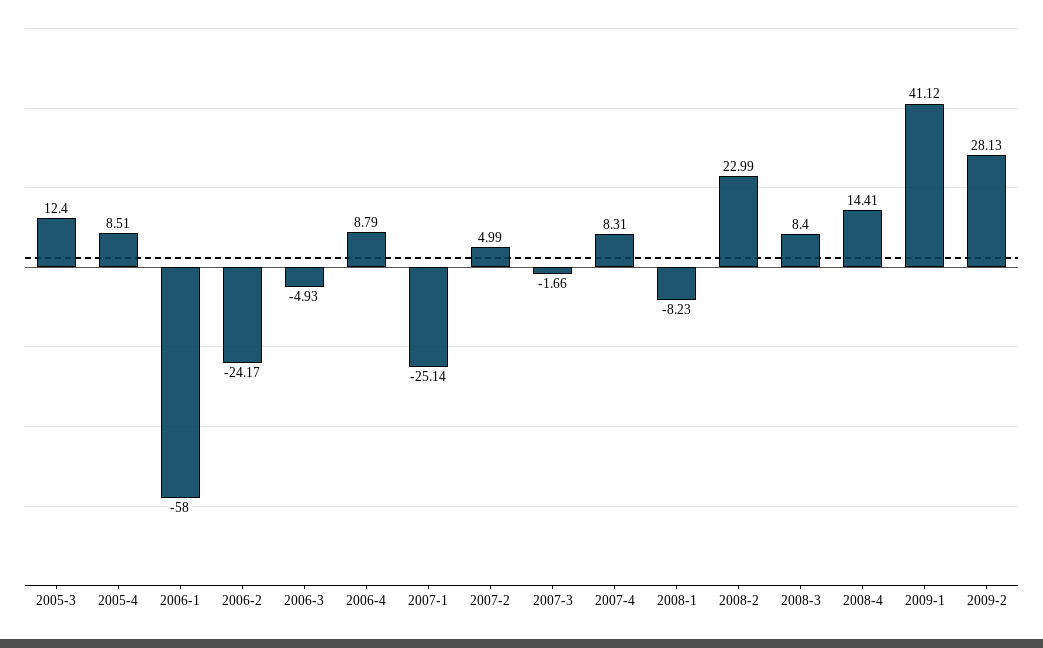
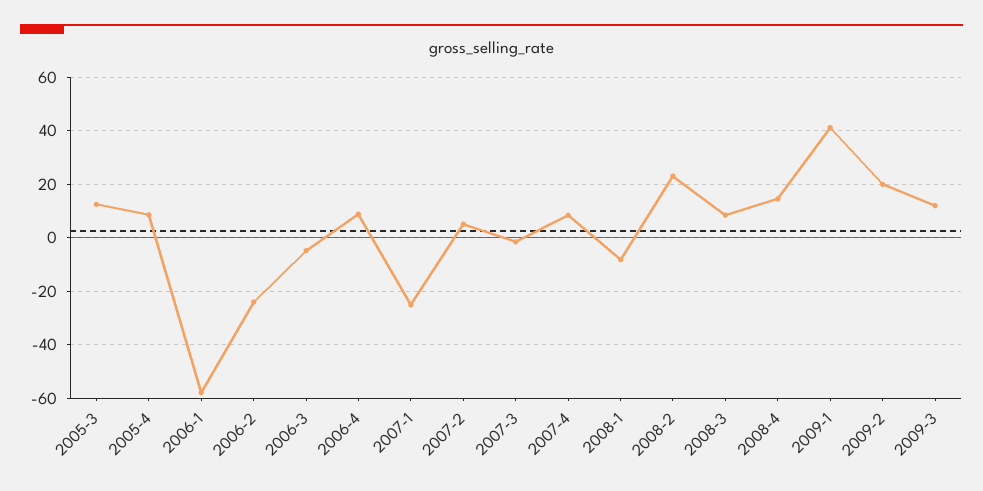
2009-2: 28.13 -> 20
2009-3: none -> 12.5

